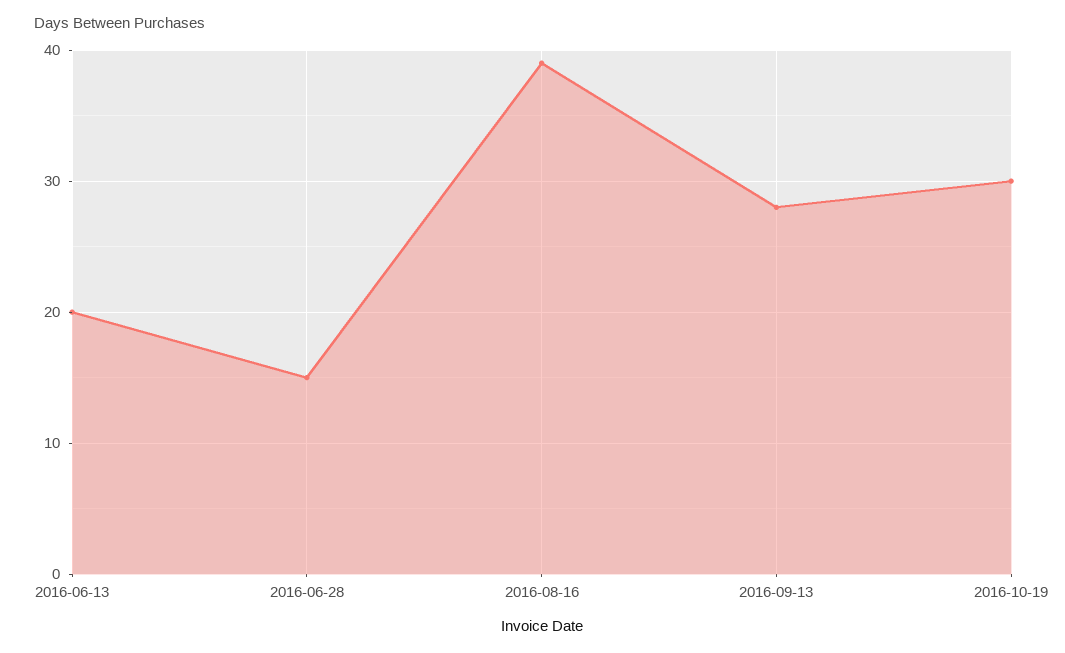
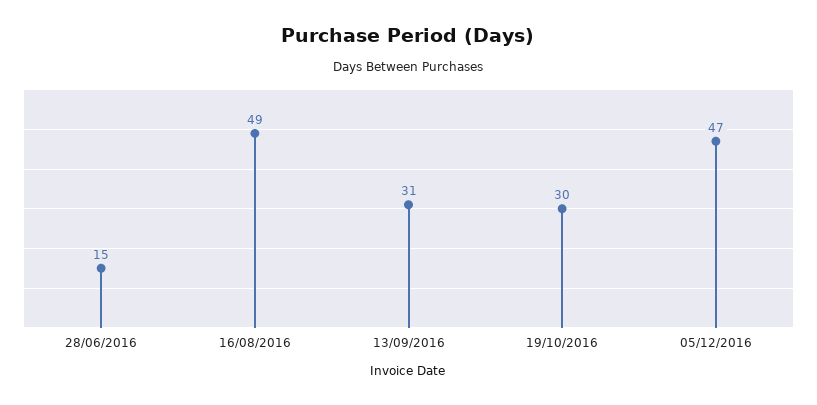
2016-06-13: 20 -> none
2016-08-16: 39 -> 49
2016-09-13: 28 -> 31
05/12/2016: none -> 47

